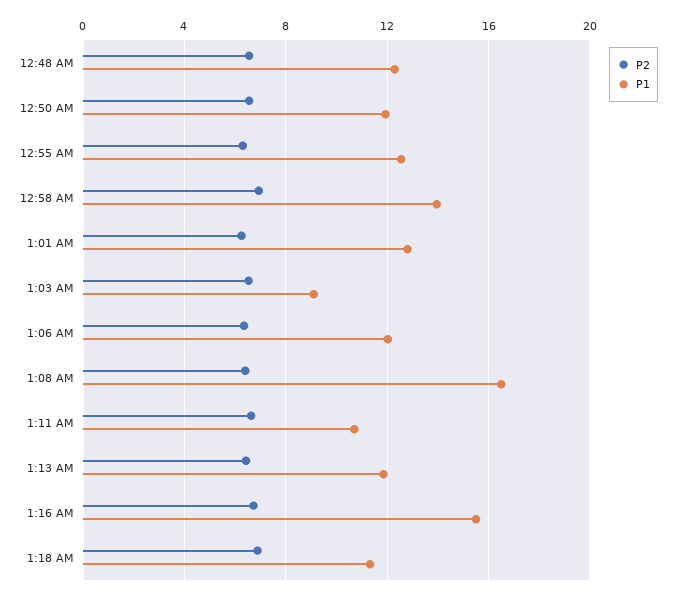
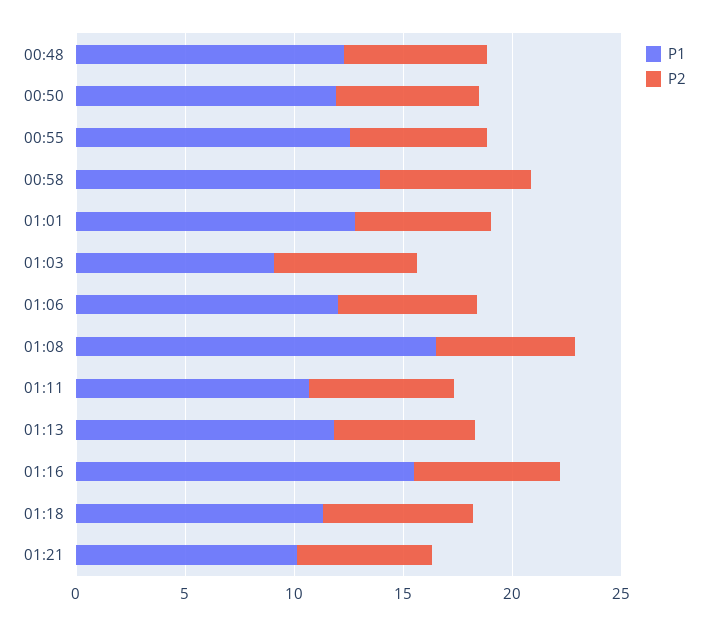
P1, 01:21: none -> 10
P2, 01:21: none -> 6

